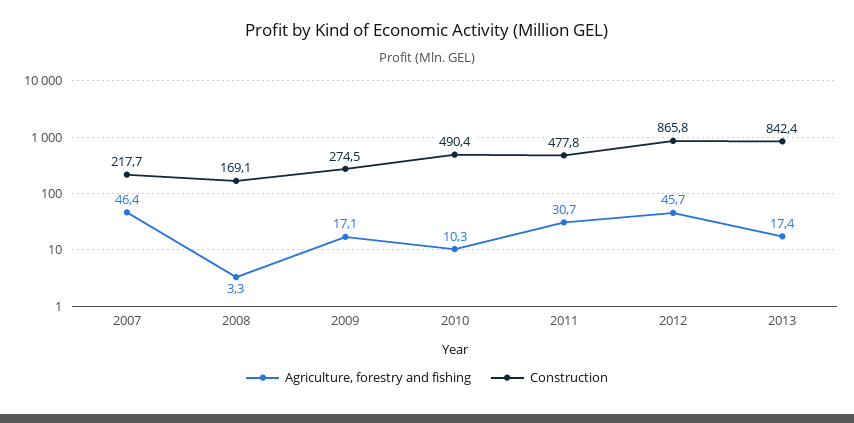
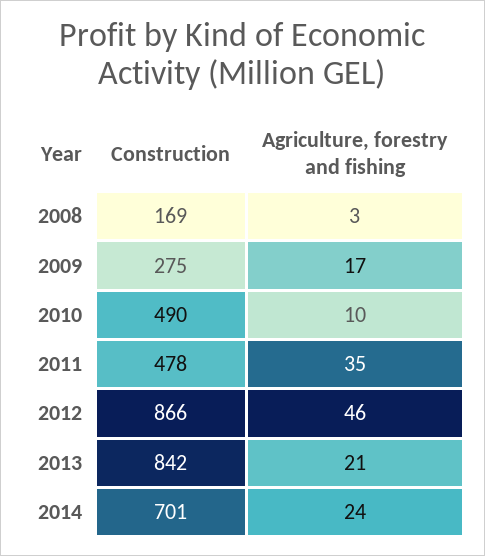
Agriculture, forestry and fishing, 2007: 46.4 -> none
Construction, 2007: 217.7 -> none
Agriculture, forestry and fishing, 2011: 30.7 -> 35
Agriculture, forestry and fishing, 2013: 17.4 -> 21
Construction, 2014: none -> 701
Agriculture, forestry and fishing, 2014: none -> 24

